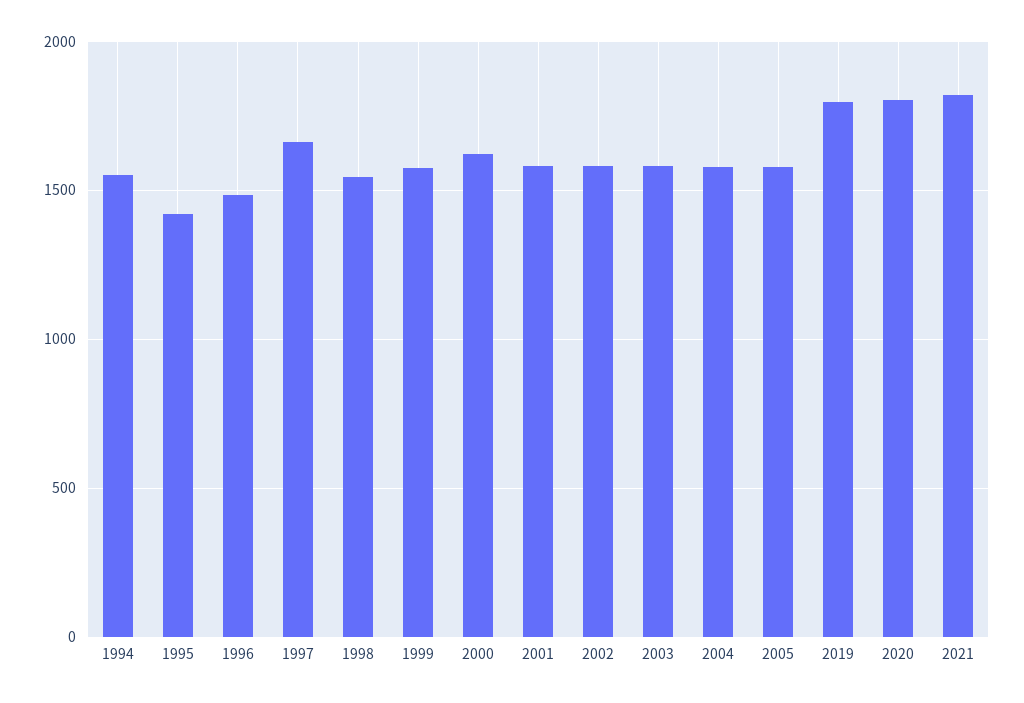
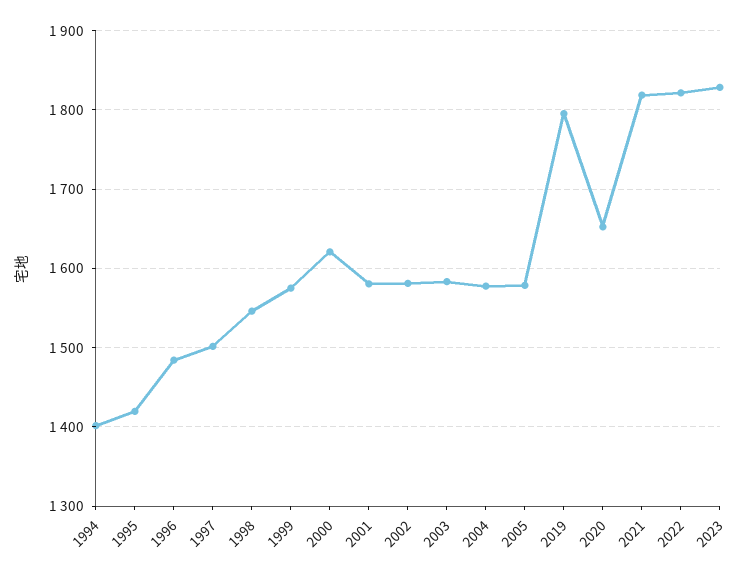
1994: 1550 -> 1400
1997: 1650 -> 1500
2020: 1800 -> 1650
2022: none -> 1820
2023: none -> 1830

